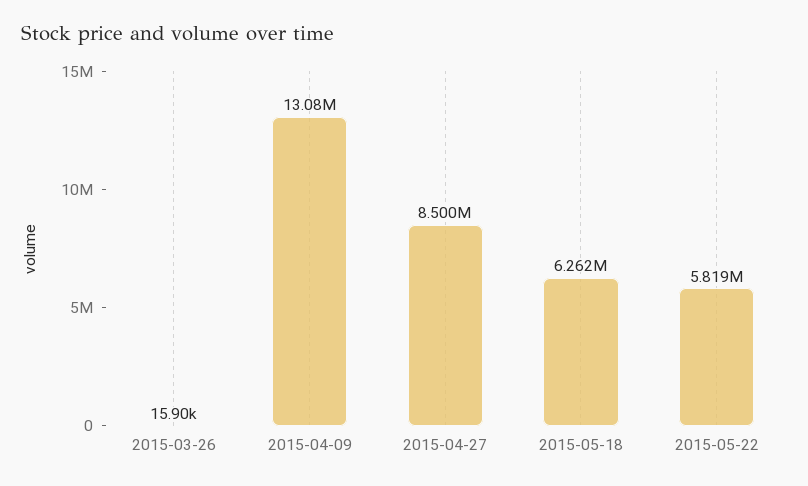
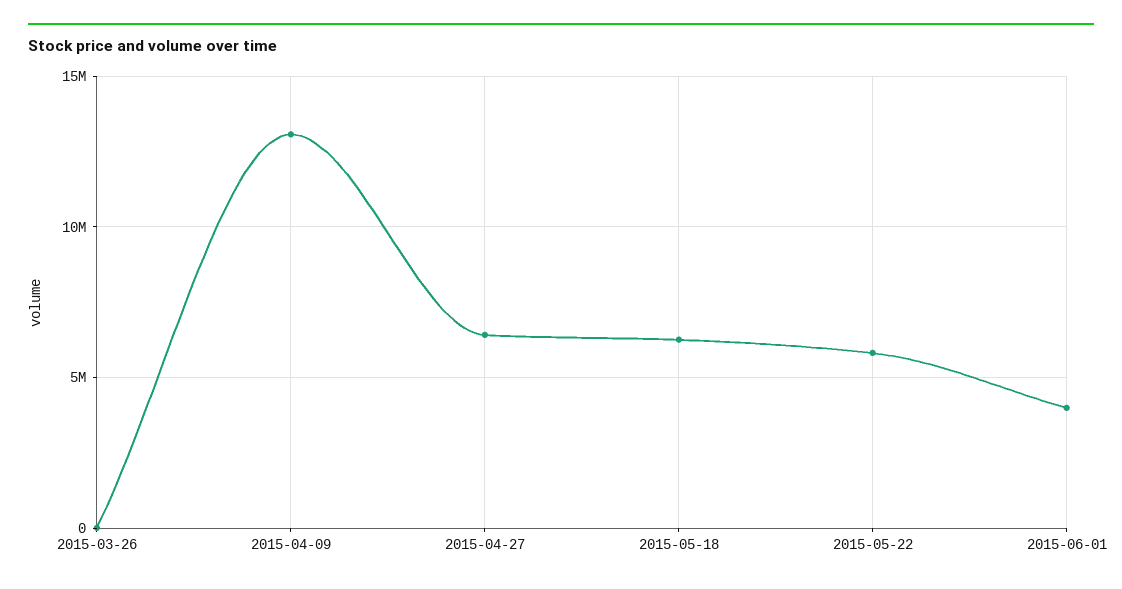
2015-04-27: 8500000 -> 6500000
2015-06-01: none -> 4000000

